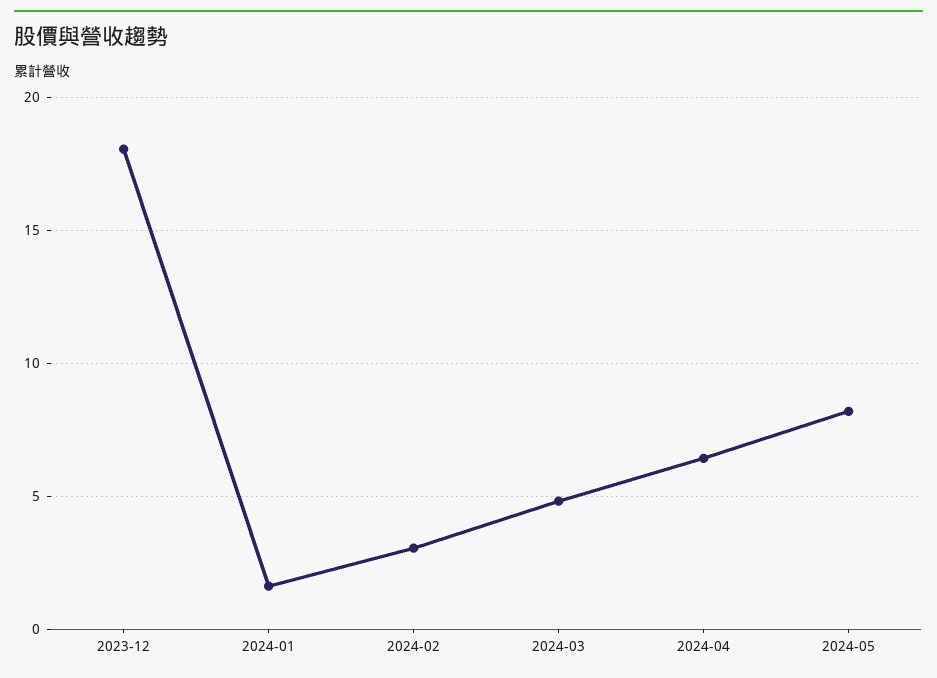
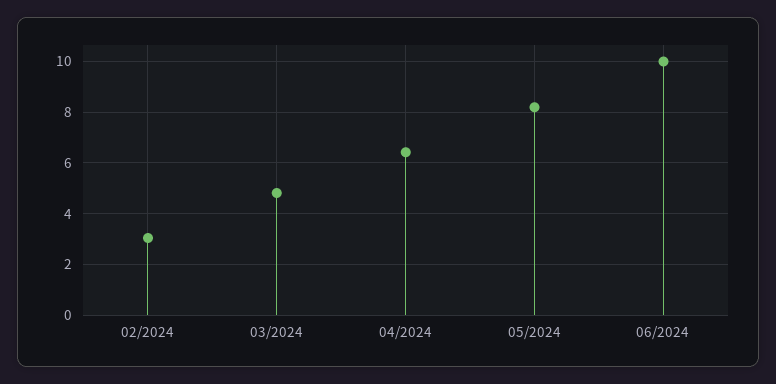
2023-12: 18 -> none
2024-01: 1.5 -> none
06/2024: none -> 10

